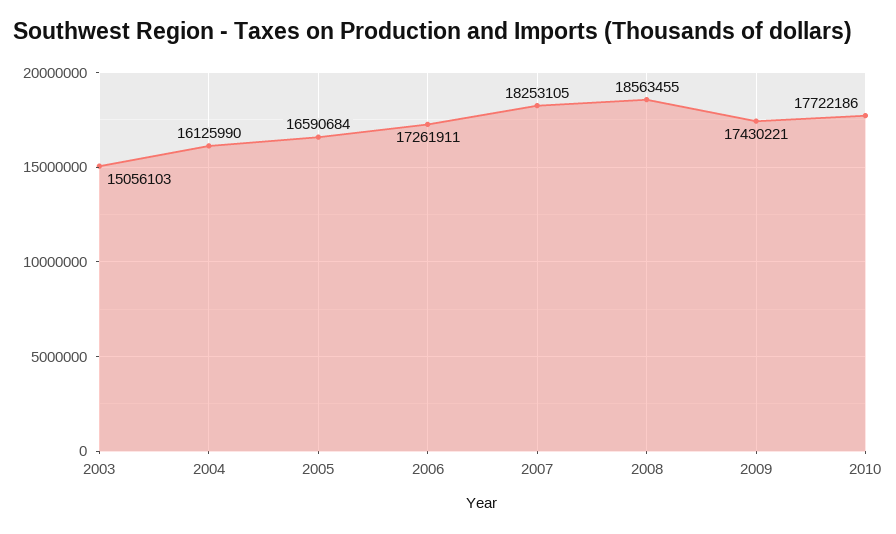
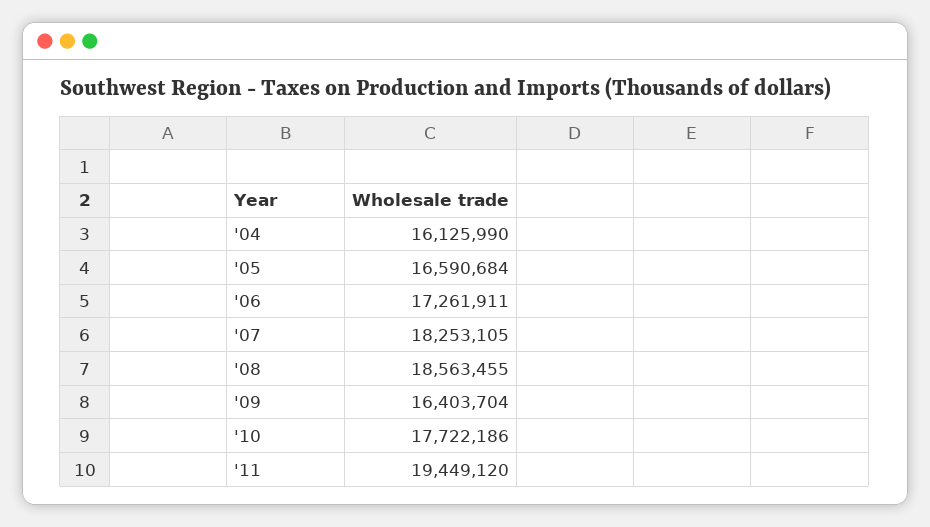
2003: 15056103 -> none
2009: 17430221 -> 16403704
'11: none -> 19449120

